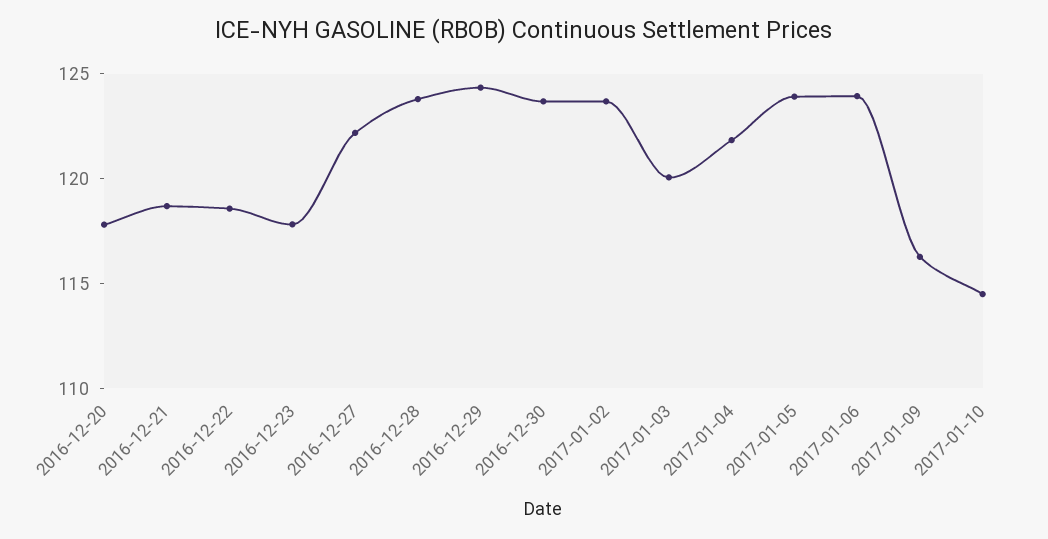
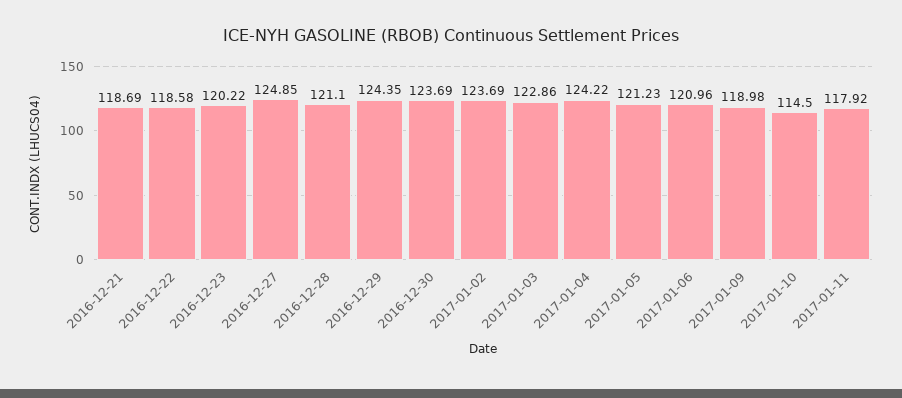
2016-12-20: 118 -> none
2016-12-23: 118 -> 120.22
2016-12-27: 122 -> 124.85
2016-12-28: 124 -> 121.1
2017-01-03: 120 -> 122.86
2017-01-04: 122 -> 124.22
2017-01-05: 124 -> 121.23
2017-01-06: 124 -> 120.96
2017-01-09: 116 -> 118.98
2017-01-11: none -> 117.92

